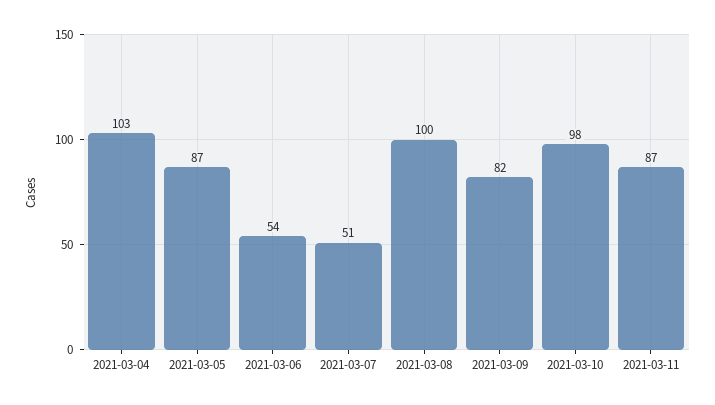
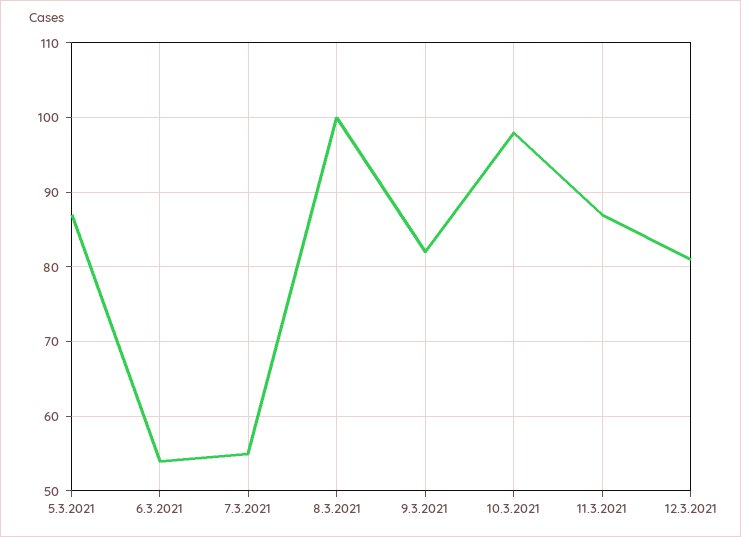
2021-03-04: 103 -> none
2021-03-07: 51 -> 55
12.3.2021: none -> 81

